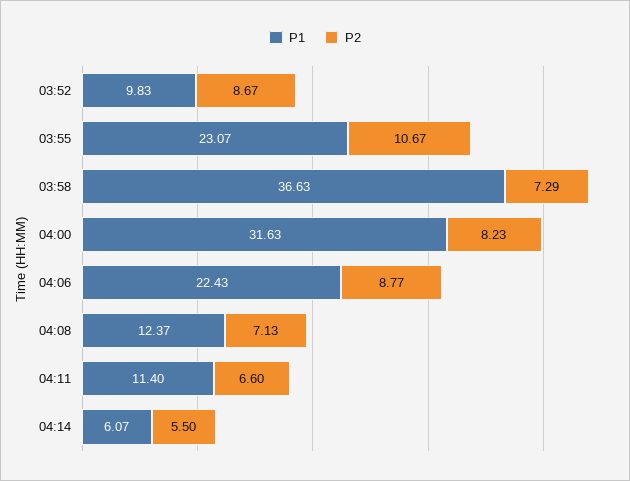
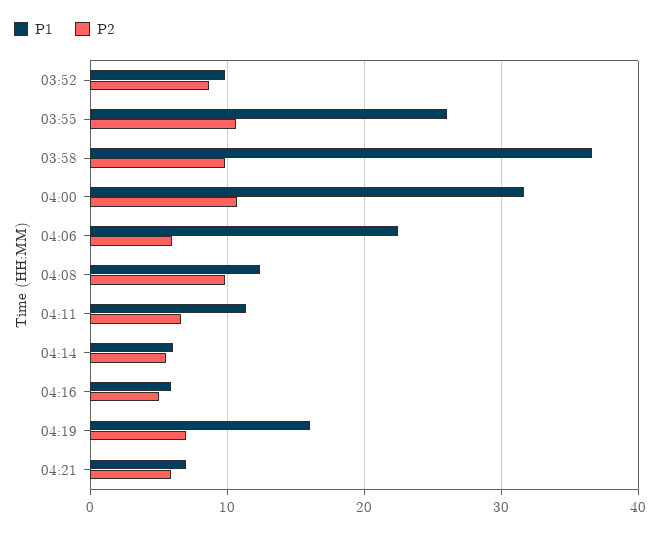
P1, 03:55: 23.07 -> 26
P2, 03:58: 7.29 -> 10
P2, 04:00: 8.23 -> 11
P2, 04:06: 8.77 -> 6
P2, 04:08: 7.13 -> 10
P1, 04:16: none -> 6
P2, 04:16: none -> 5
P1, 04:19: none -> 16
P2, 04:19: none -> 7
P1, 04:21: none -> 7
P2, 04:21: none -> 6

